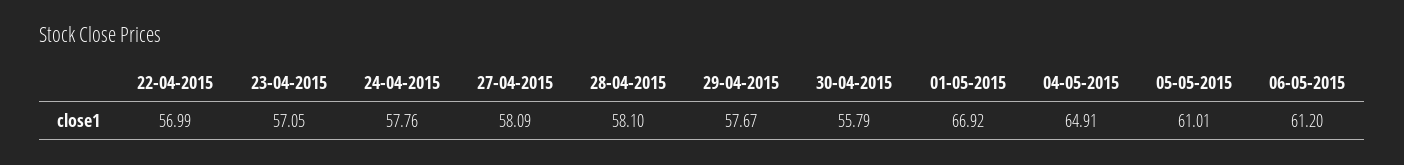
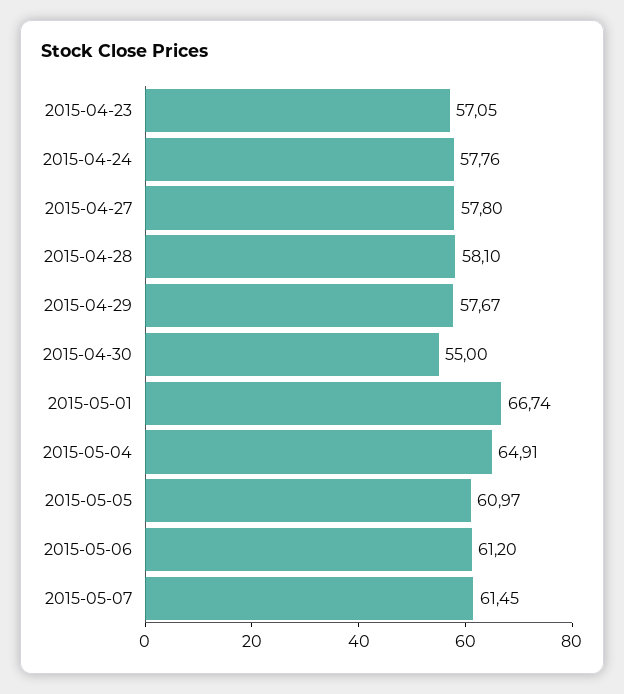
22-04-2015: 56.99 -> none
27-04-2015: 58.09 -> 57.8
30-04-2015: 55.79 -> 55
01-05-2015: 66.92 -> 66.74
05-05-2015: 61.01 -> 60.97
2015-05-07: none -> 61.45

